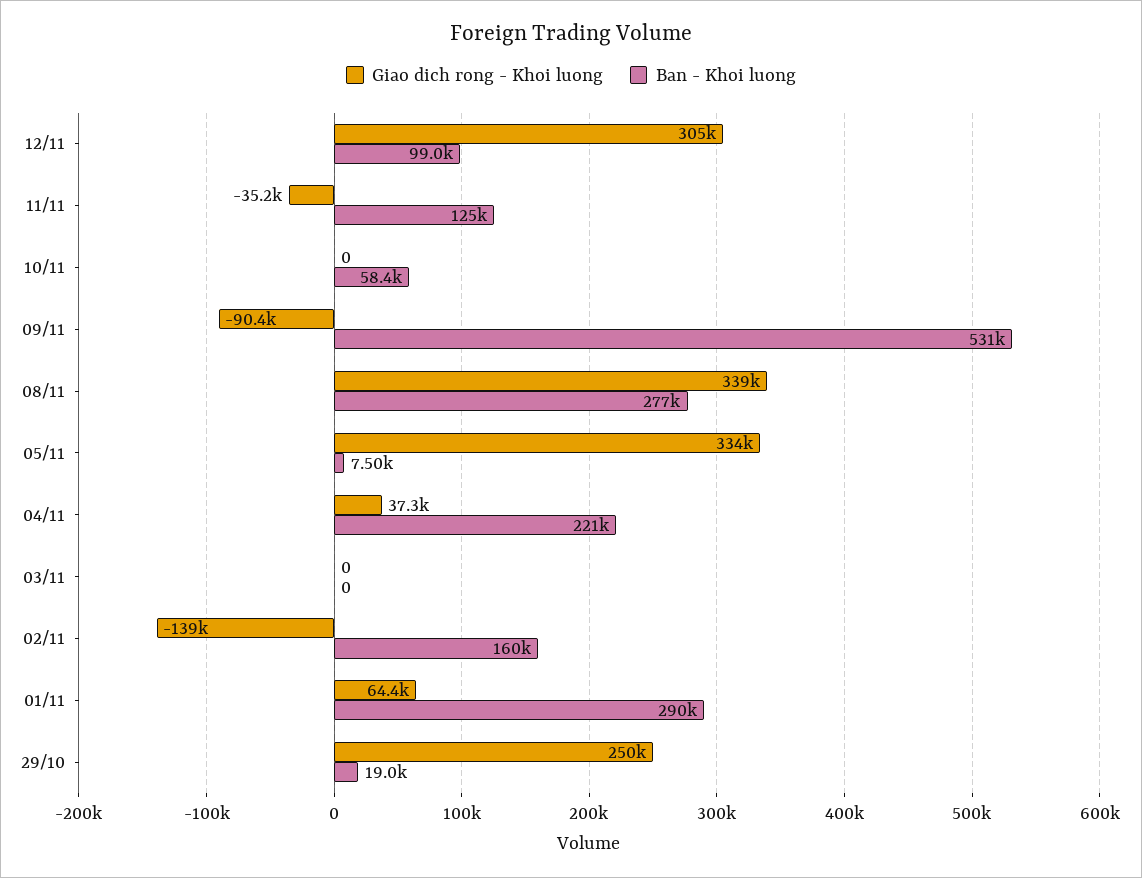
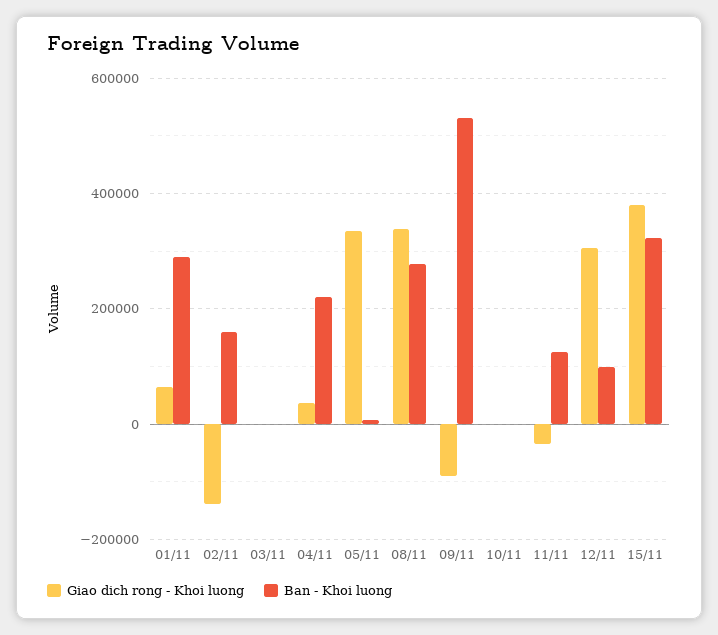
Ban - Khoi luong, 10/11: 58400 -> 0
Giao dich rong - Khoi luong, 29/10: 250000 -> none
Ban - Khoi luong, 29/10: 19000 -> none
Giao dich rong - Khoi luong, 15/11: none -> 380000
Ban - Khoi luong, 15/11: none -> 320000

